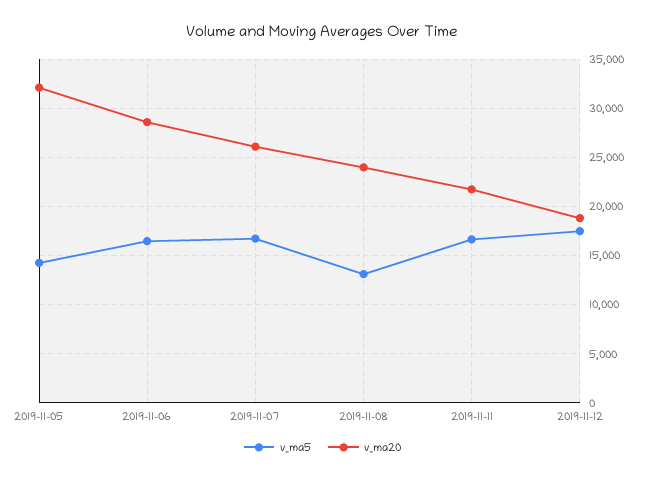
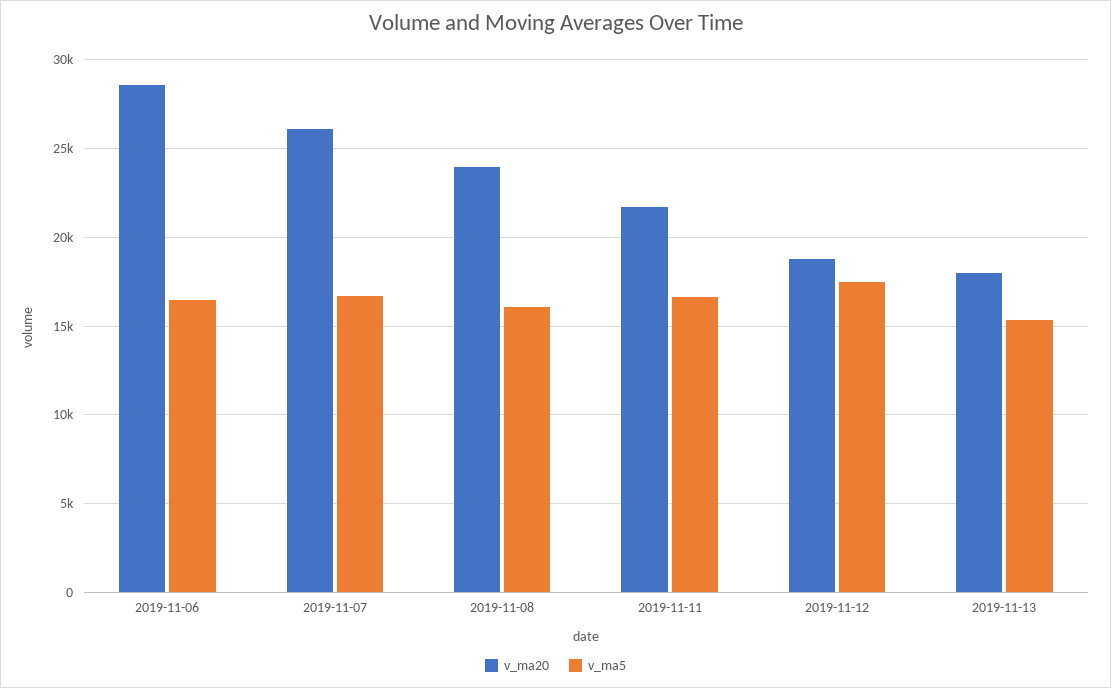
v_ma5, 2019-11-05: 14000 -> none
v_ma20, 2019-11-05: 32000 -> none
v_ma5, 2019-11-08: 13000 -> 16000
v_ma20, 2019-11-13: none -> 18000
v_ma5, 2019-11-13: none -> 15500

